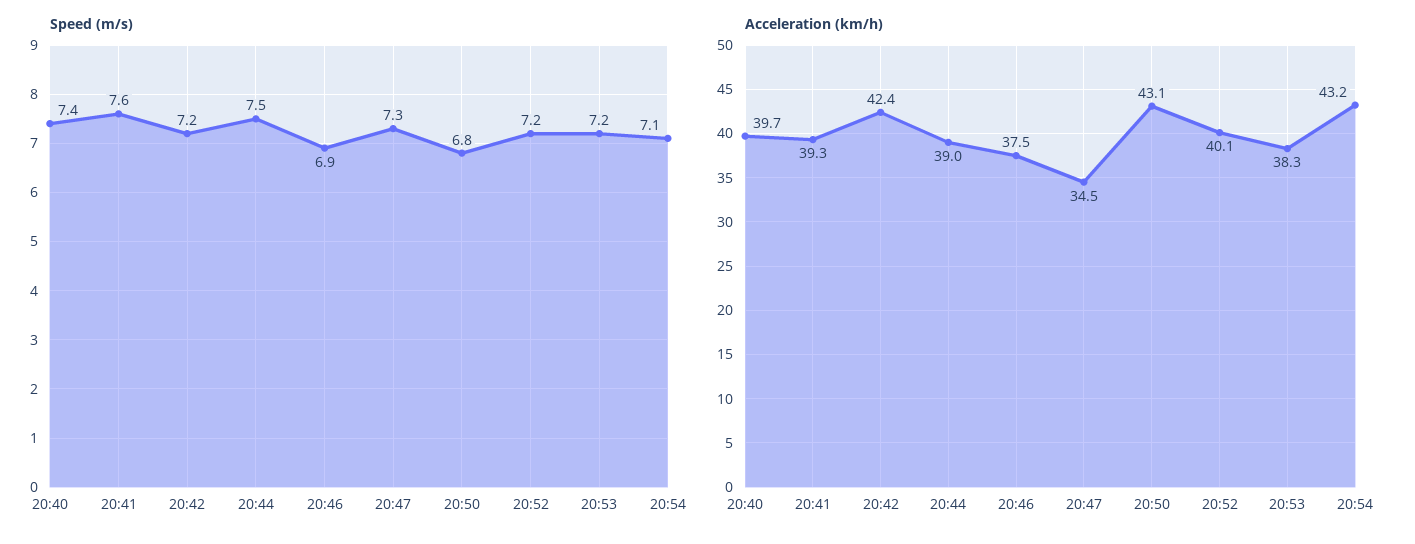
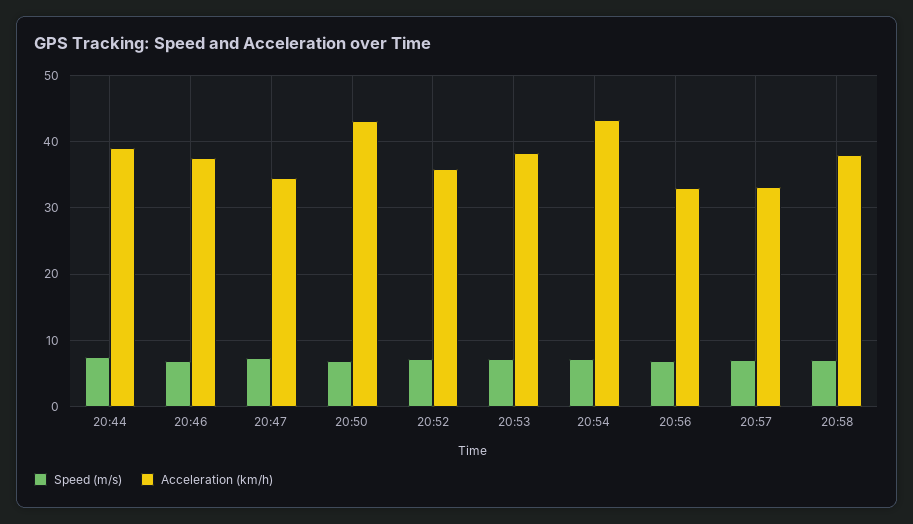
Speed (m/s), 20:40: 7.4 -> none
Speed (m/s), 20:41: 7.6 -> none
Speed (m/s), 20:42: 7.2 -> none
Acceleration (km/h), 20:40: 39.7 -> none
Acceleration (km/h), 20:41: 39.3 -> none
Acceleration (km/h), 20:42: 42.4 -> none
Acceleration (km/h), 20:52: 40.1 -> 36
Speed (m/s), 20:56: none -> 7
Acceleration (km/h), 20:56: none -> 33
Speed (m/s), 20:57: none -> 7
Acceleration (km/h), 20:57: none -> 33
Speed (m/s), 20:58: none -> 7
Acceleration (km/h), 20:58: none -> 38

